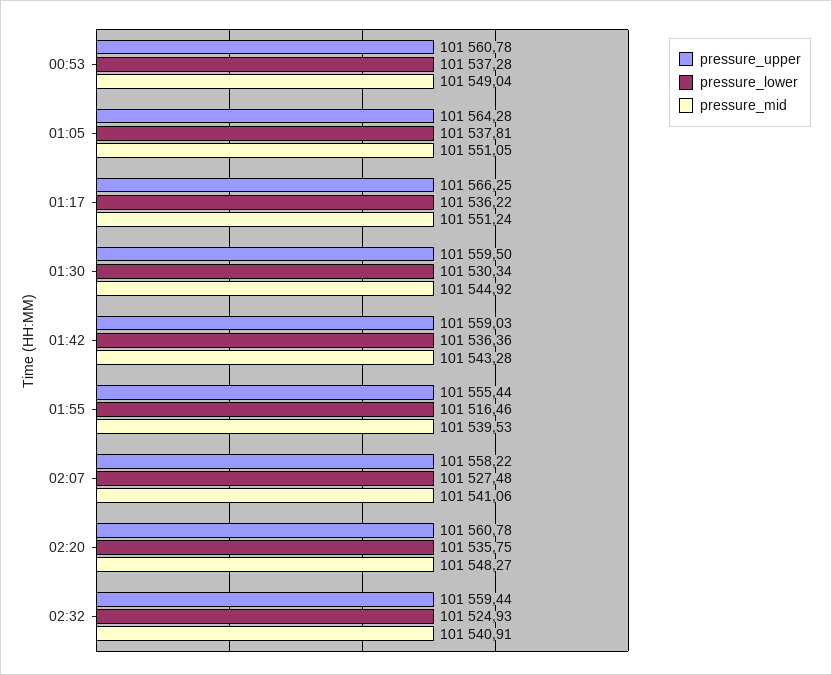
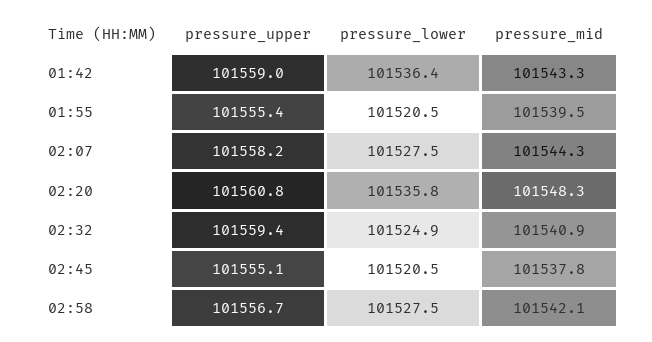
pressure_upper, 00:53: 101560.78 -> none
pressure_lower, 00:53: 101537.28 -> none
pressure_mid, 00:53: 101549.04 -> none
pressure_upper, 01:05: 101564.28 -> none
pressure_lower, 01:05: 101537.81 -> none
pressure_mid, 01:05: 101551.05 -> none
pressure_upper, 01:17: 101566.25 -> none
pressure_lower, 01:17: 101536.22 -> none
pressure_mid, 01:17: 101551.24 -> none
pressure_upper, 01:30: 101559.5 -> none
pressure_lower, 01:30: 101530.34 -> none
pressure_mid, 01:30: 101544.92 -> none
pressure_lower, 01:55: 101516.46 -> 101520.5
pressure_mid, 02:07: 101541.06 -> 101544.3
pressure_upper, 02:45: none -> 101555.1
pressure_lower, 02:45: none -> 101520.5
pressure_mid, 02:45: none -> 101537.8
pressure_upper, 02:58: none -> 101556.7
pressure_lower, 02:58: none -> 101527.5
pressure_mid, 02:58: none -> 101542.1

